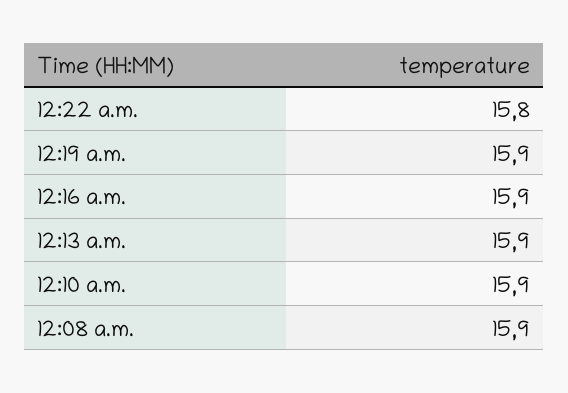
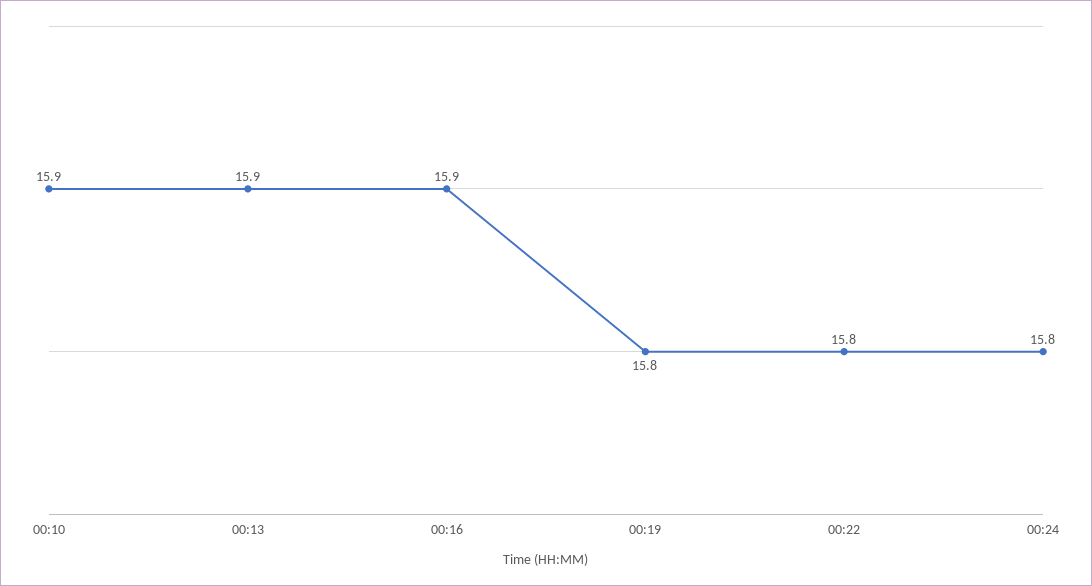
12:19 a.m.: 15.9 -> 15.8
12:08 a.m.: 15.9 -> none
00:24: none -> 15.8

